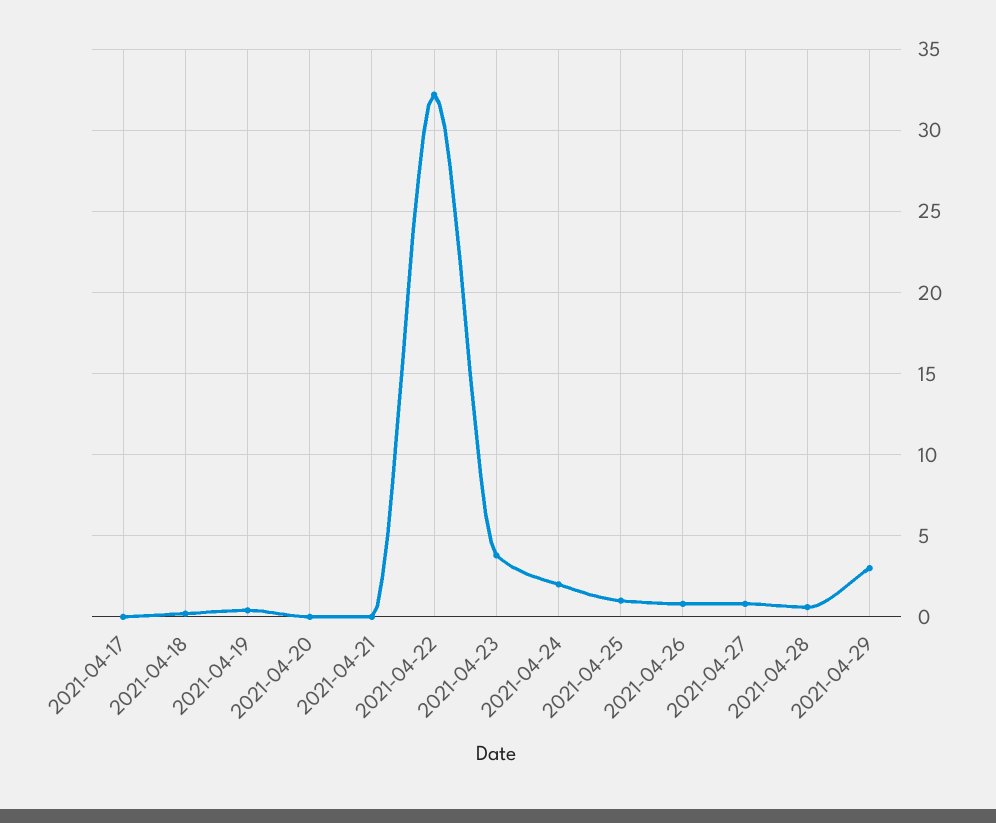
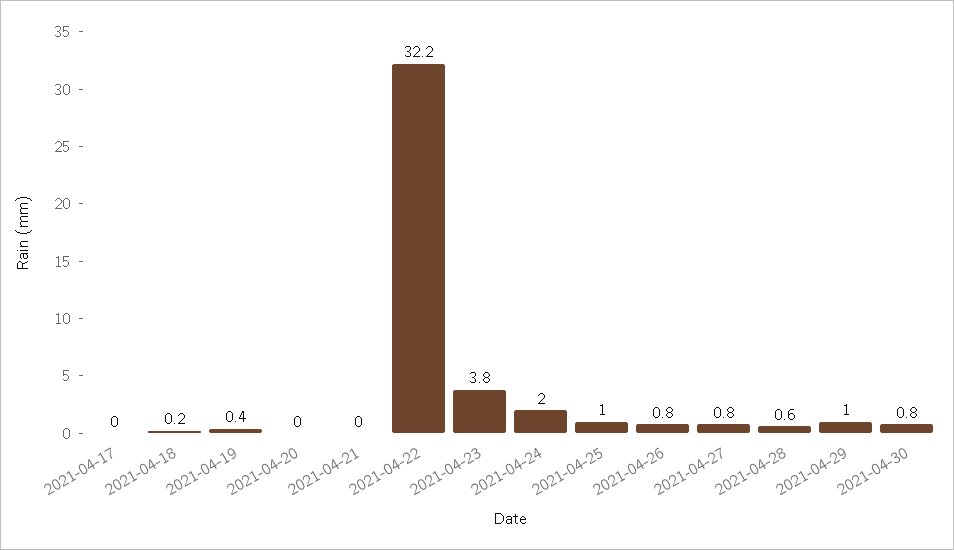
2021-04-29: 3 -> 1
2021-04-30: none -> 0.8

